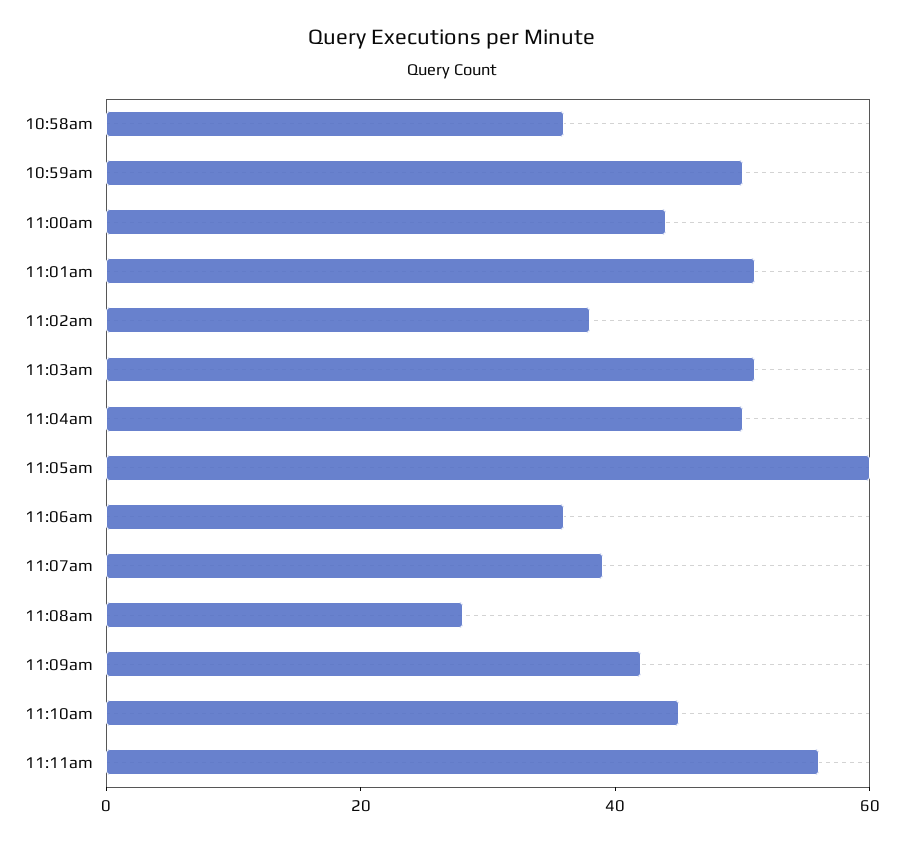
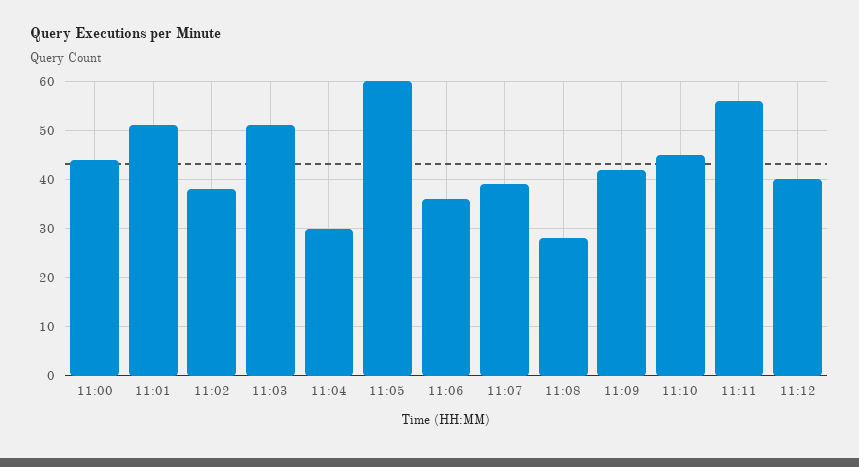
10:58am: 35 -> none
10:59am: 50 -> none
11:04am: 50 -> 30
11:12: none -> 40

